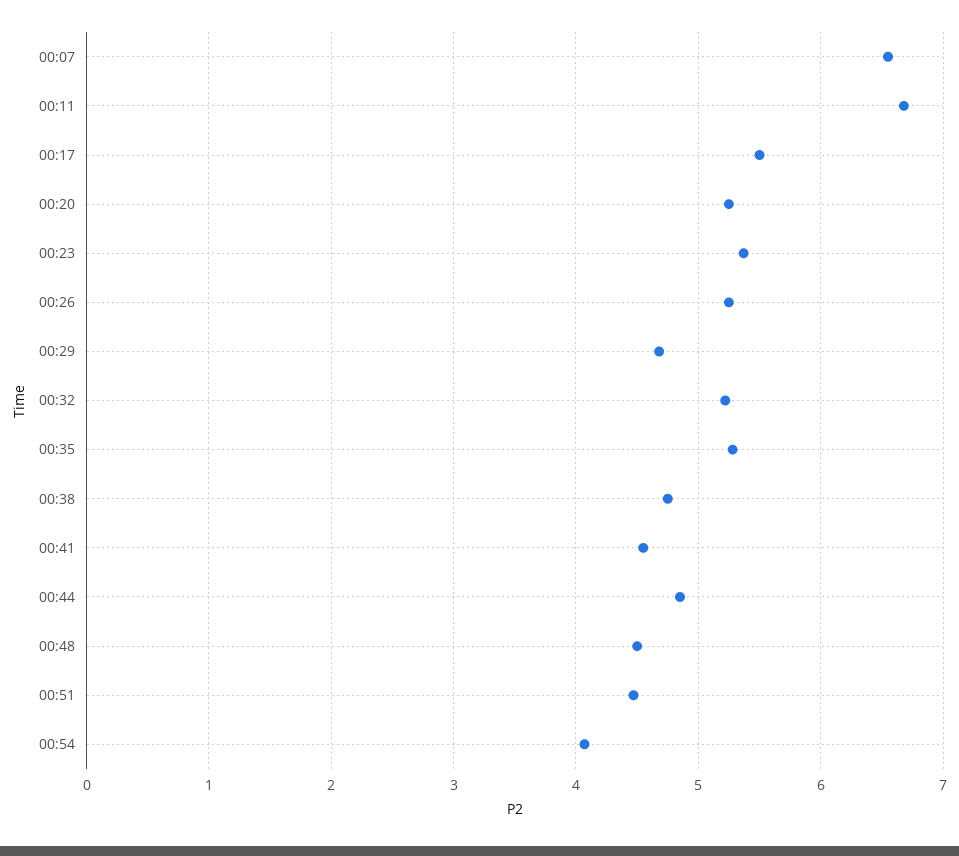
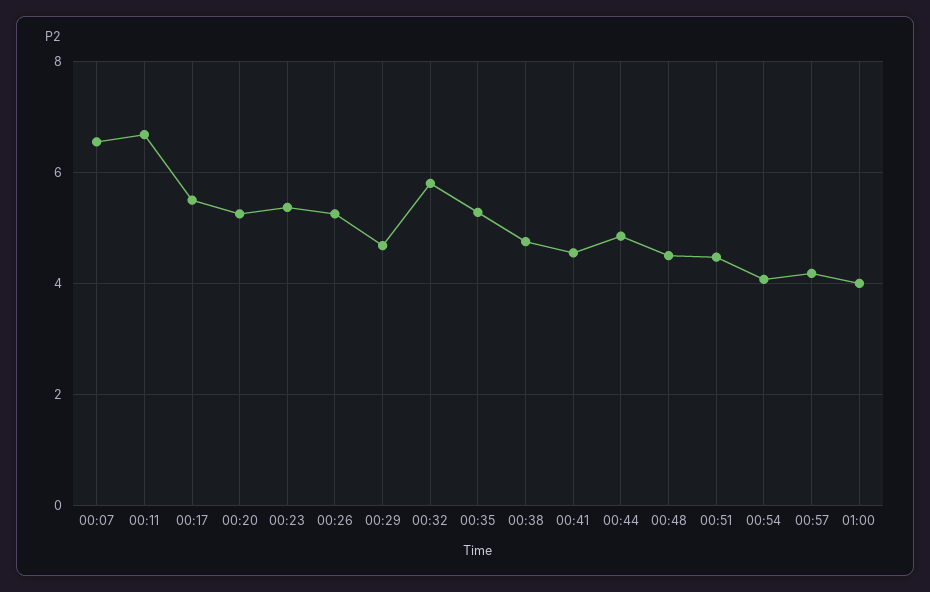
00:32: 5.2 -> 5.8
00:57: none -> 4.2
01:00: none -> 4

